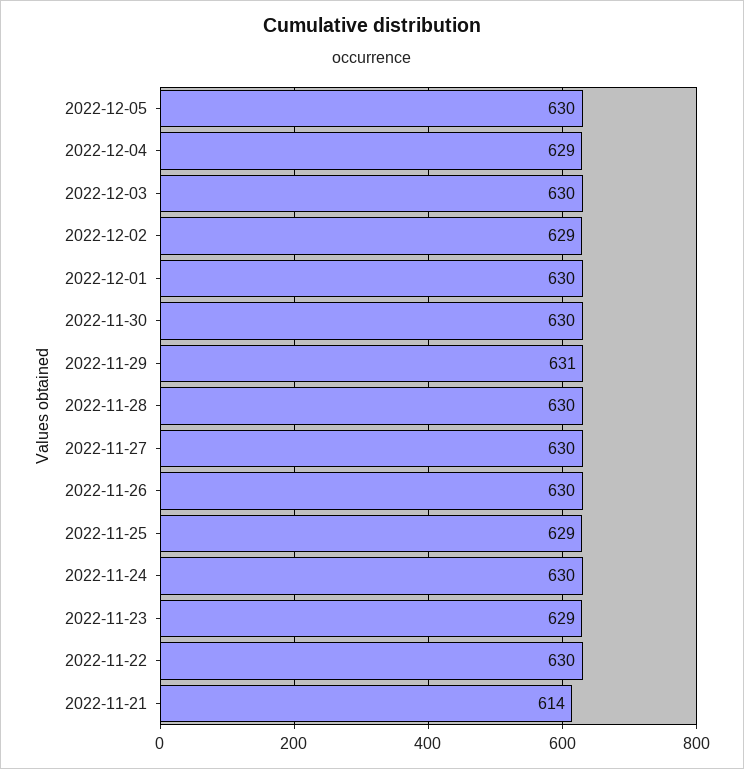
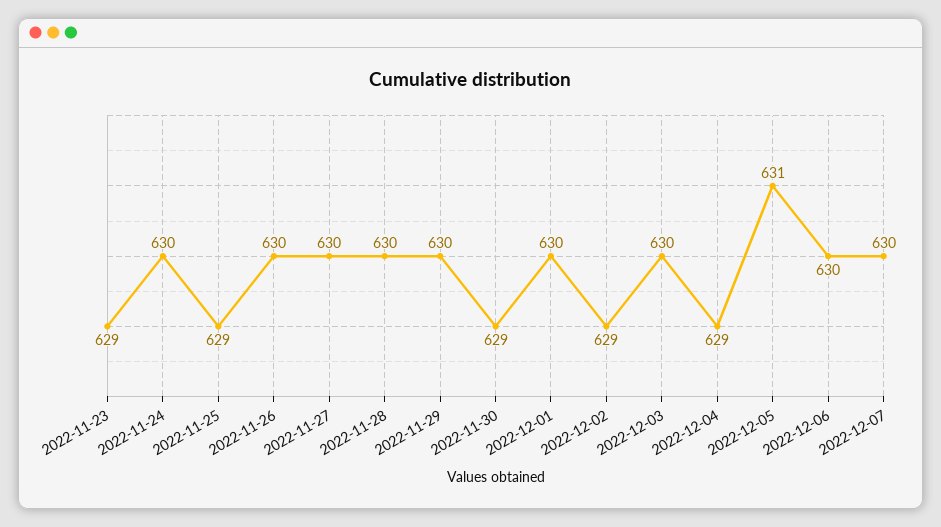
2022-12-05: 630 -> 631
2022-11-30: 630 -> 629
2022-11-29: 631 -> 630
2022-11-22: 630 -> none
2022-11-21: 614 -> none
2022-12-06: none -> 630
2022-12-07: none -> 630

